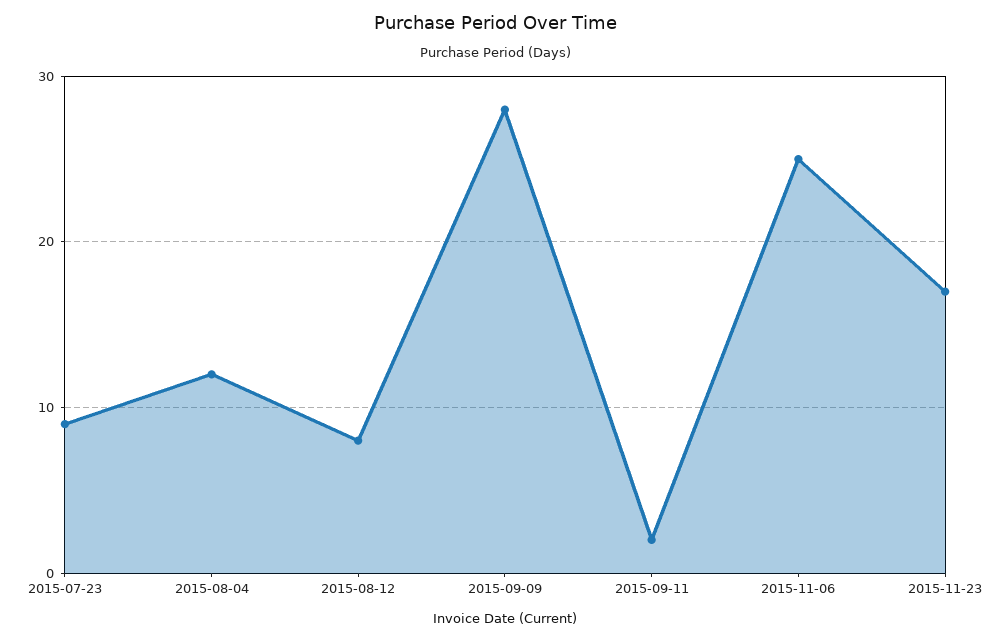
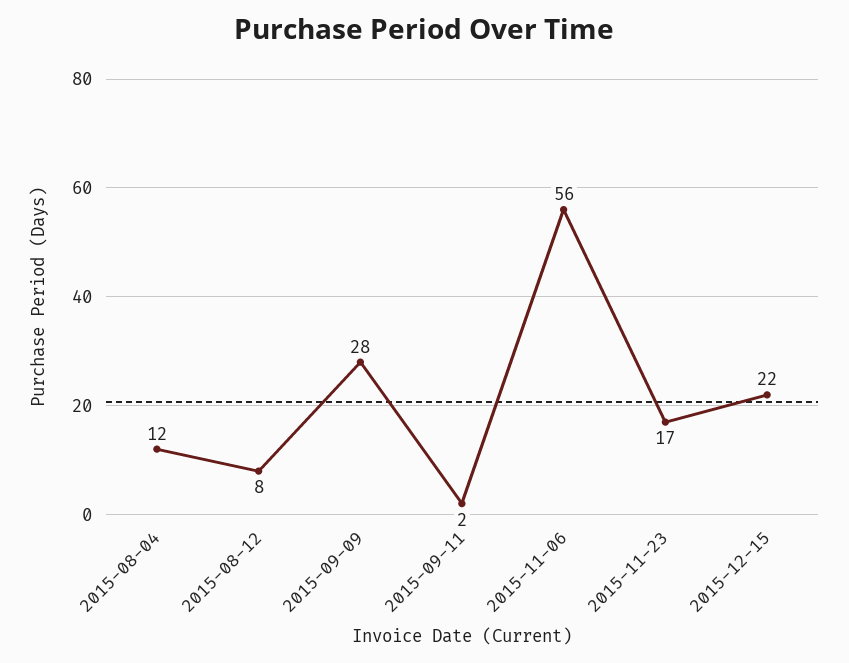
2015-07-23: 9 -> none
2015-11-06: 25 -> 56
2015-12-15: none -> 22

